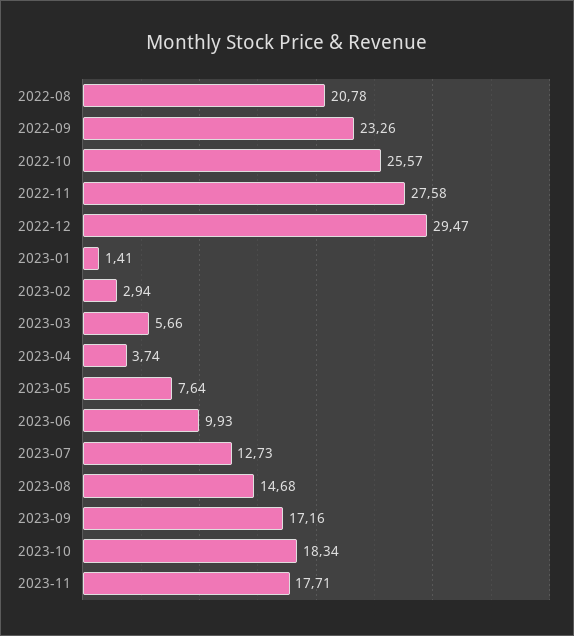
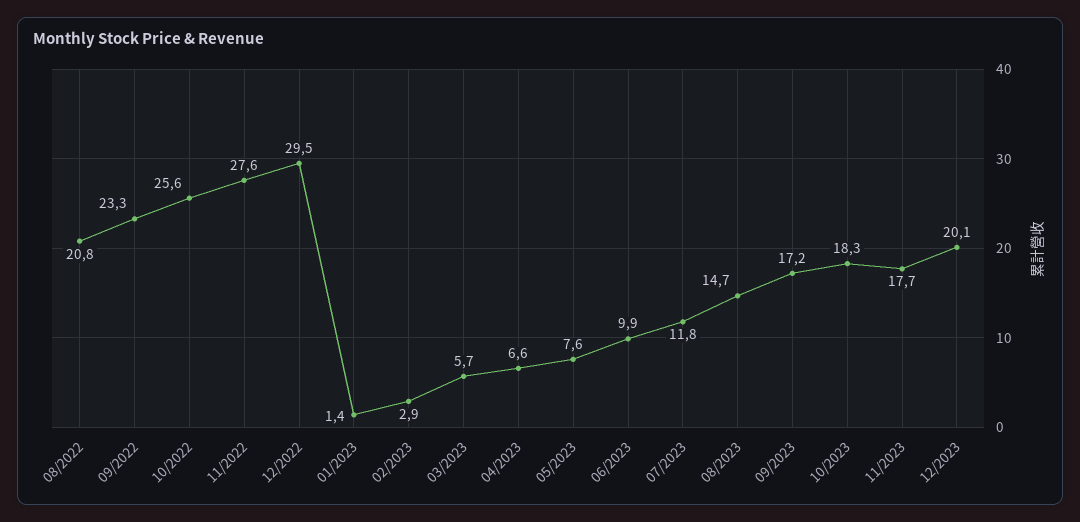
2023-04: 3.74 -> 6.6
2023-07: 12.73 -> 11.8
12/2023: none -> 20.1

